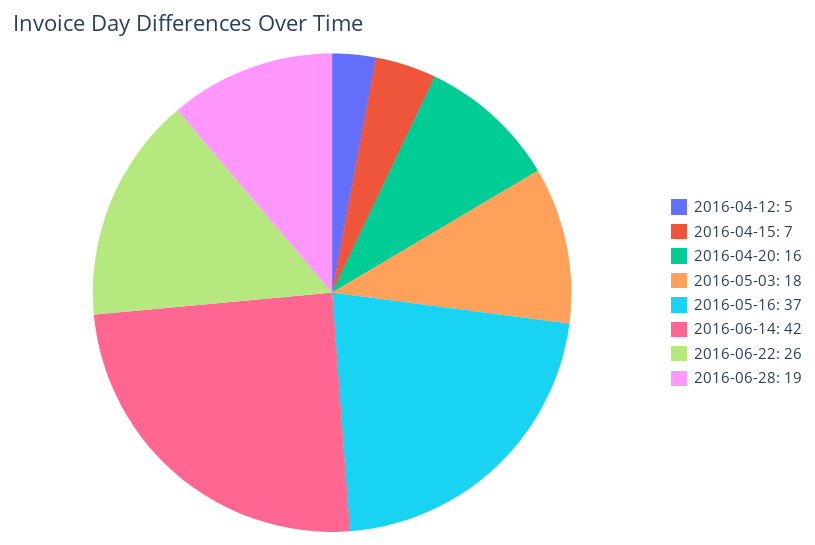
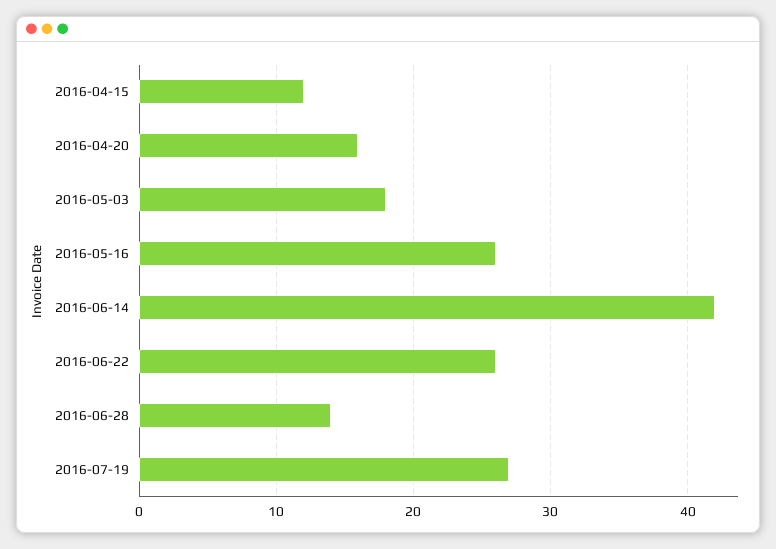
2016-04-12: 5 -> none
2016-04-15: 7 -> 12
2016-05-16: 37 -> 26
2016-06-28: 19 -> 14
2016-07-19: none -> 27

